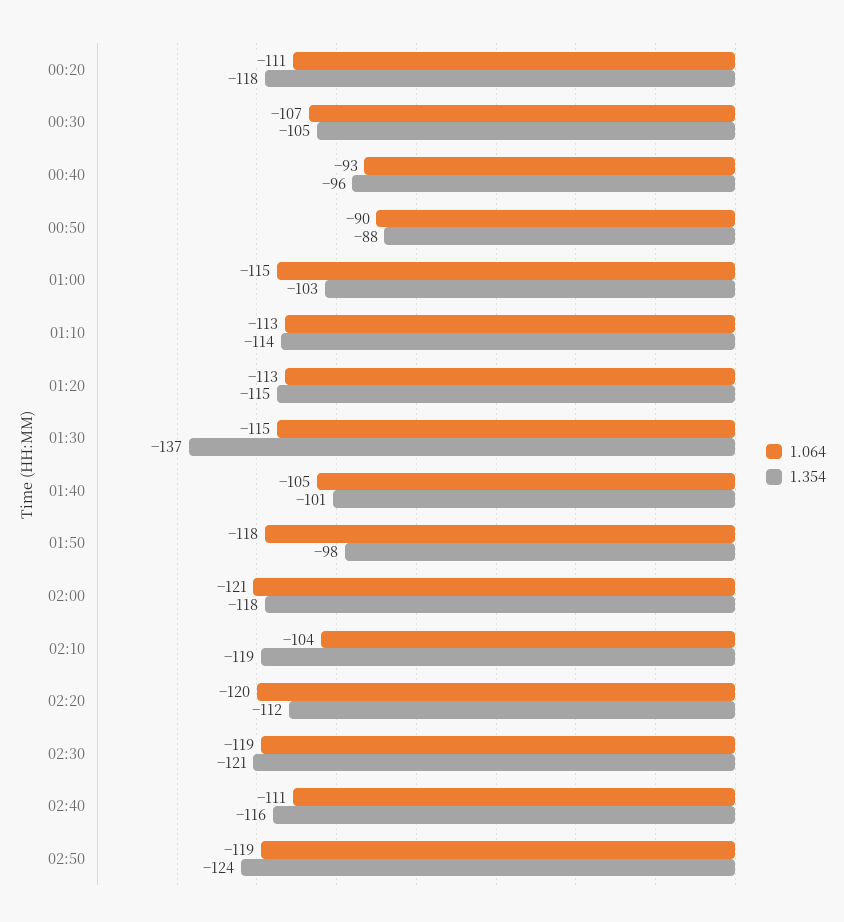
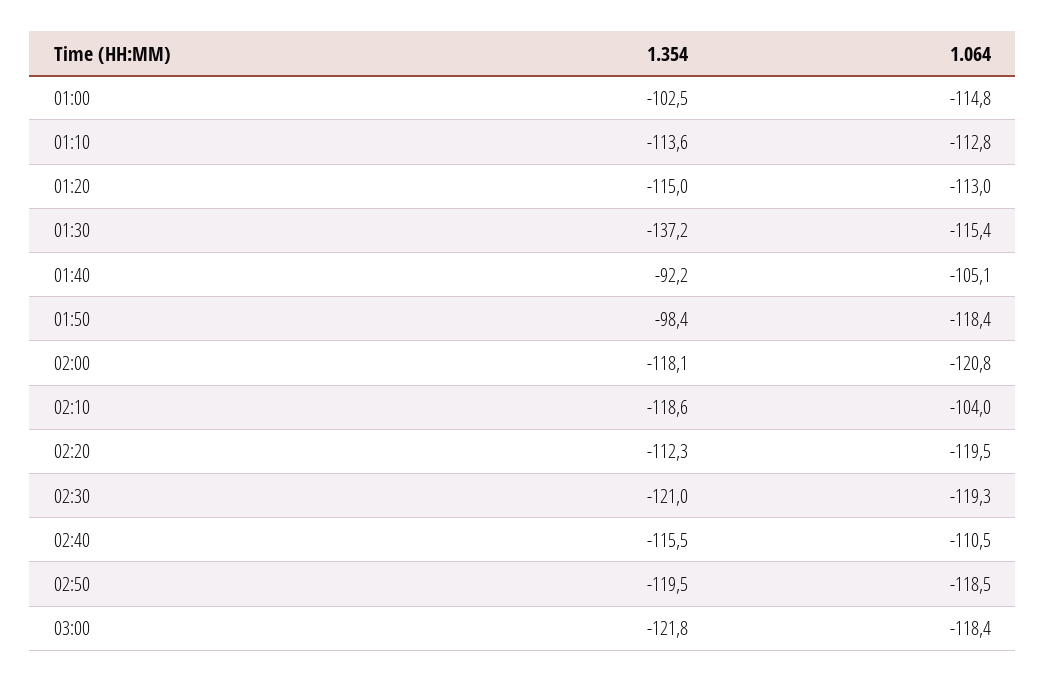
1.064, 00:20: -111 -> none
1.354, 00:20: -118 -> none
1.064, 00:30: -107 -> none
1.354, 00:30: -105 -> none
1.064, 00:40: -93 -> none
1.354, 00:40: -96 -> none
1.064, 00:50: -90 -> none
1.354, 00:50: -88 -> none
1.354, 01:40: -101 -> -92.2
1.354, 02:50: -124 -> -119.5
1.354, 03:00: none -> -121.8
1.064, 03:00: none -> -118.4

